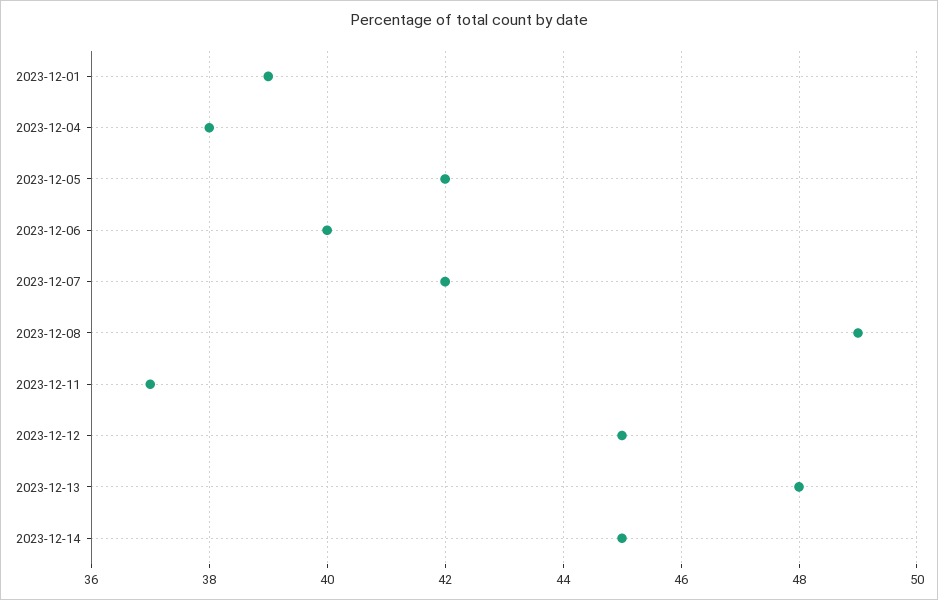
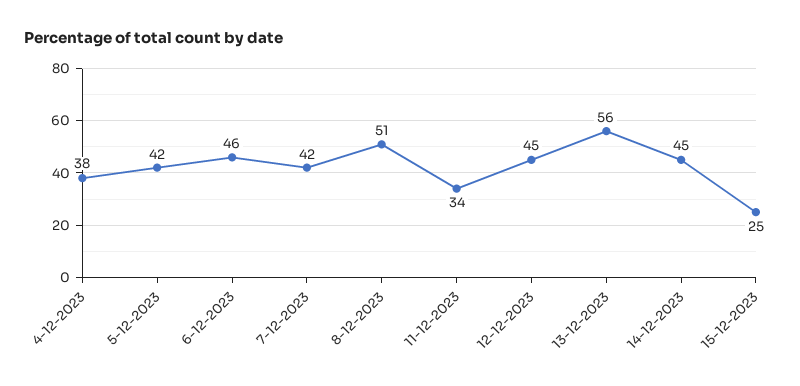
2023-12-01: 39 -> none
2023-12-06: 40 -> 46
2023-12-08: 49 -> 51
2023-12-11: 37 -> 34
2023-12-13: 48 -> 56
15-12-2023: none -> 25

